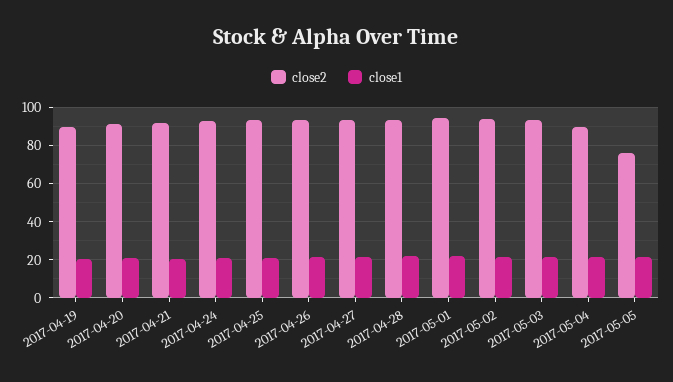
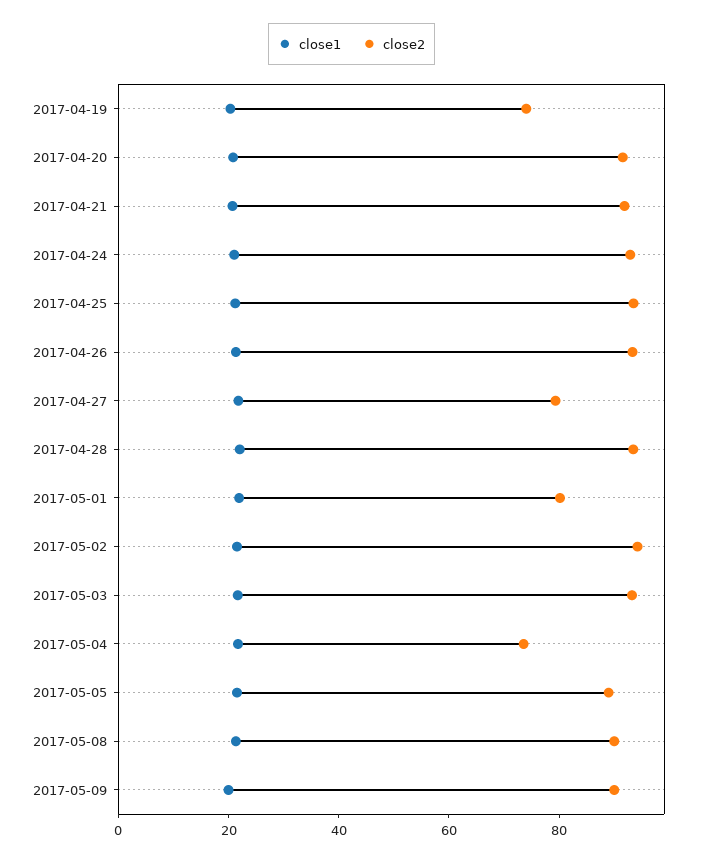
close2, 2017-04-19: 90 -> 75
close2, 2017-04-27: 95 -> 80
close2, 2017-05-01: 95 -> 80
close2, 2017-05-04: 90 -> 75
close2, 2017-05-05: 75 -> 90
close1, 2017-05-08: none -> 20
close2, 2017-05-08: none -> 90
close1, 2017-05-09: none -> 20
close2, 2017-05-09: none -> 90

